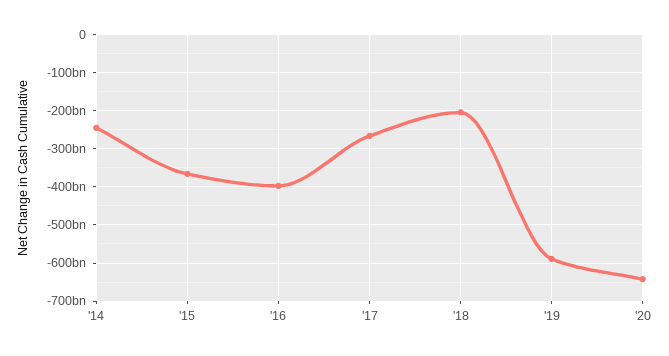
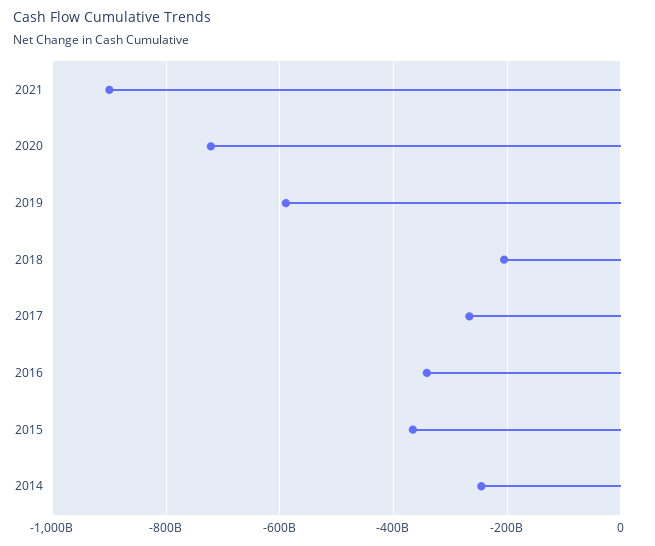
'16: -400000000000 -> -340000000000
'20: -640000000000 -> -720000000000
2021: none -> -900000000000

